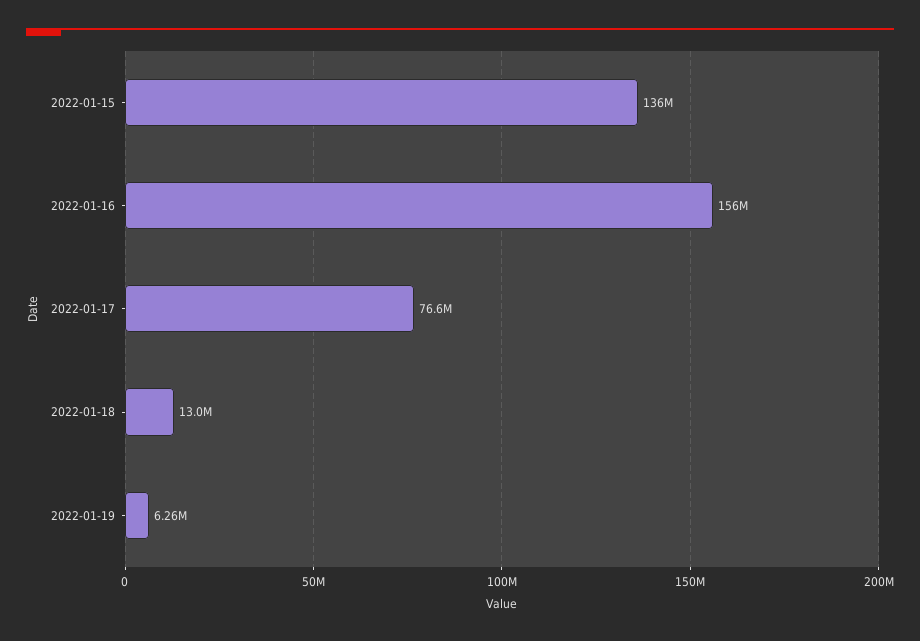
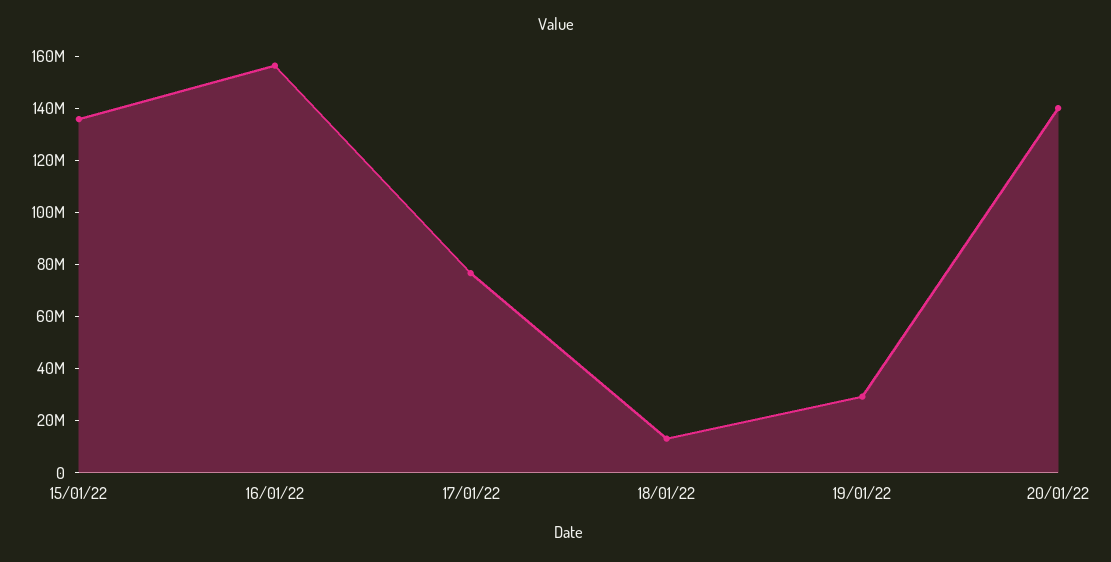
2022-01-19: 6260000 -> 30000000
20/01/22: none -> 140000000

